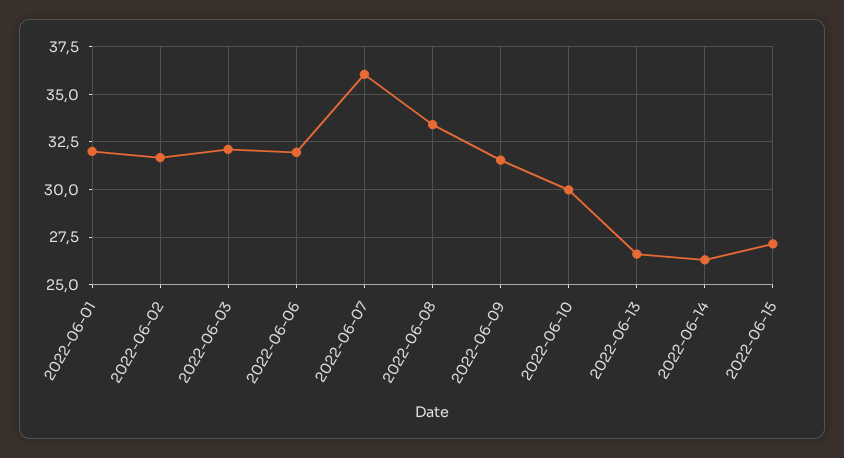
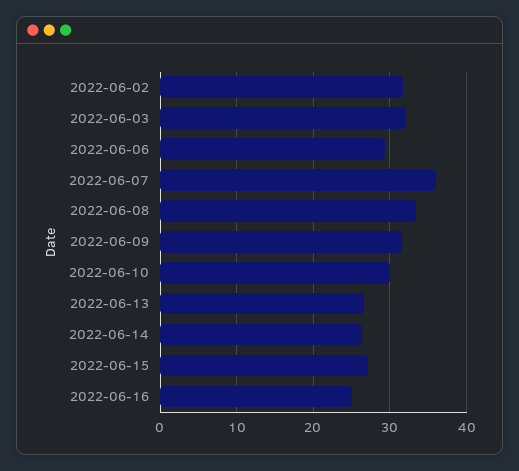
2022-06-01: 32 -> none
2022-06-06: 32 -> 29
2022-06-16: none -> 25

